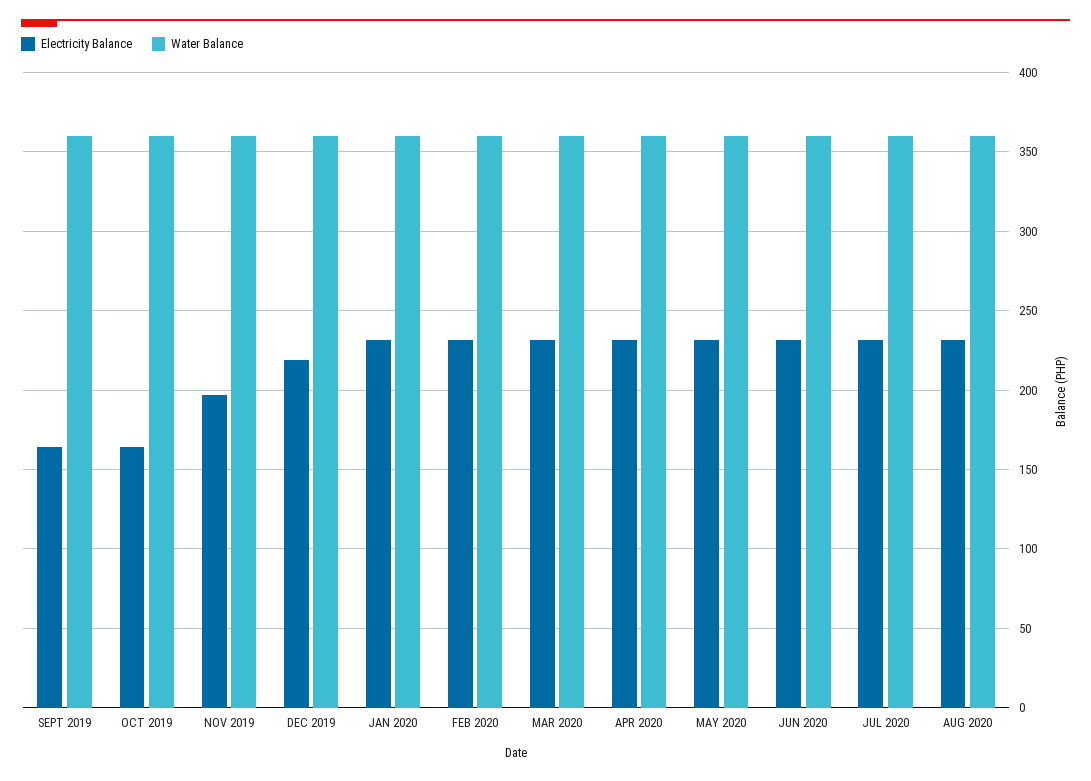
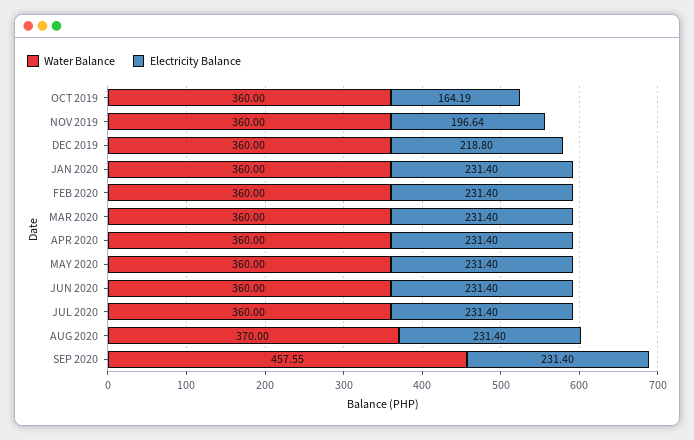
Electricity Balance, SEPT 2019: 165 -> none
Water Balance, SEPT 2019: 360 -> none
Water Balance, AUG 2020: 360 -> 370
Water Balance, SEP 2020: none -> 457.55
Electricity Balance, SEP 2020: none -> 231.4

